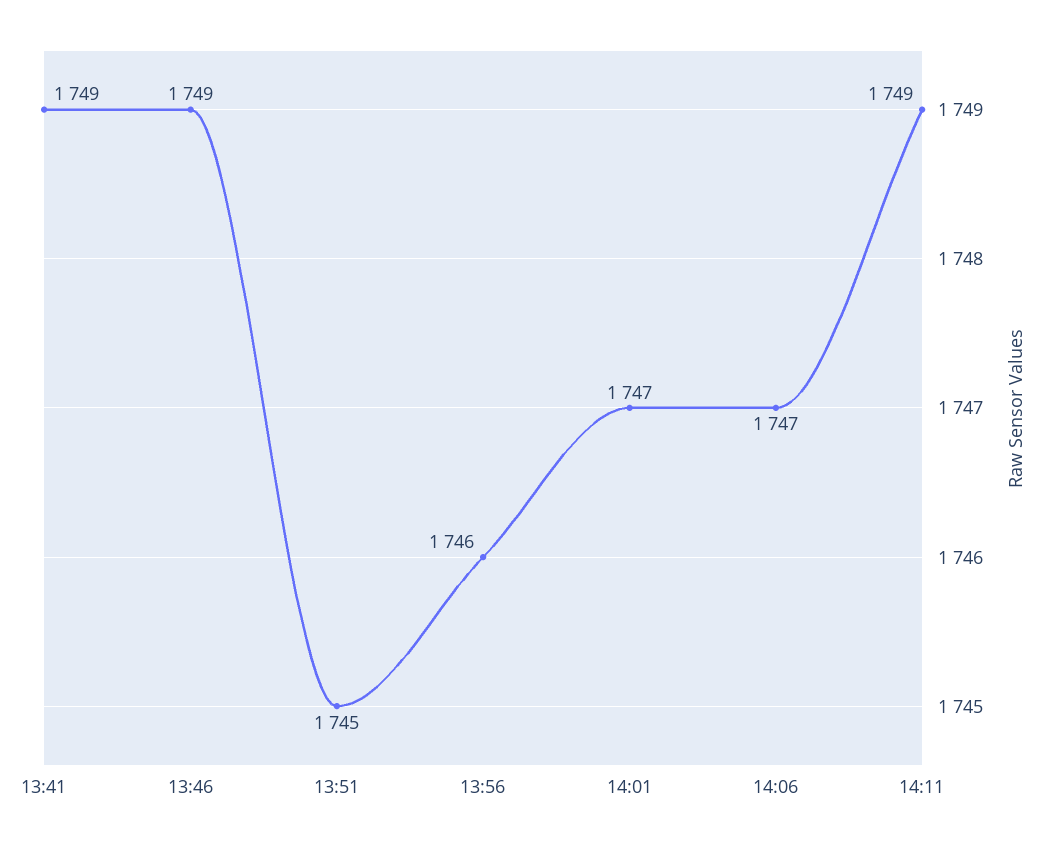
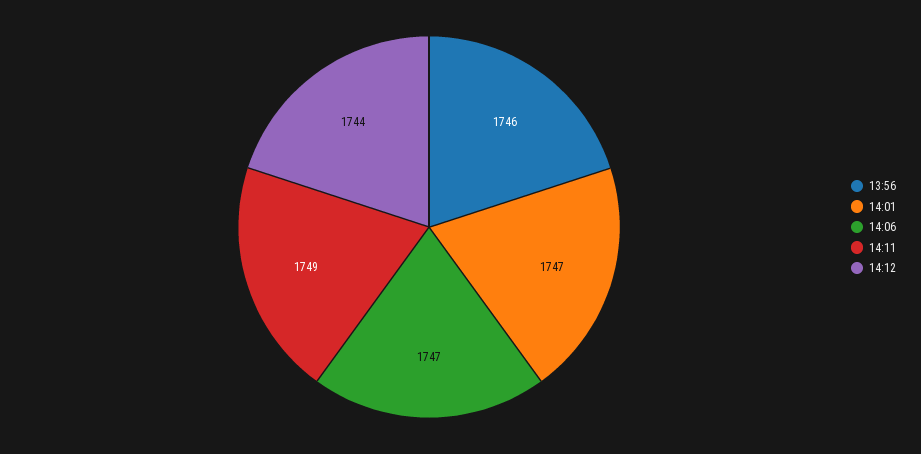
13:41: 1749 -> none
13:46: 1749 -> none
13:51: 1745 -> none
14:12: none -> 1744

